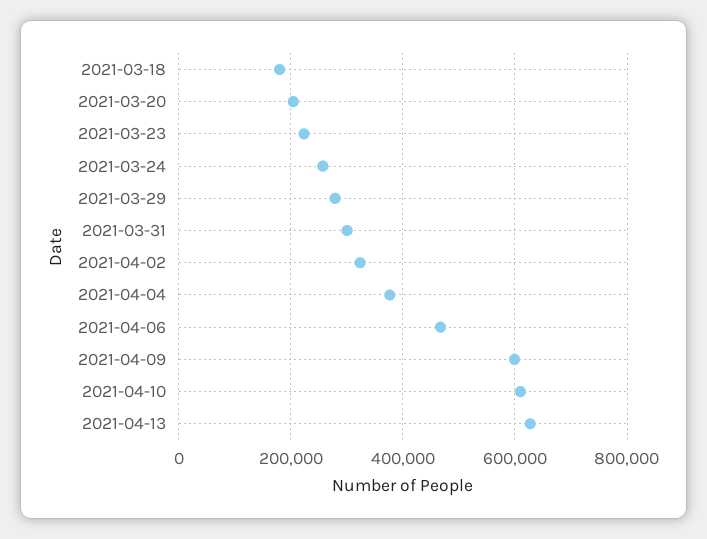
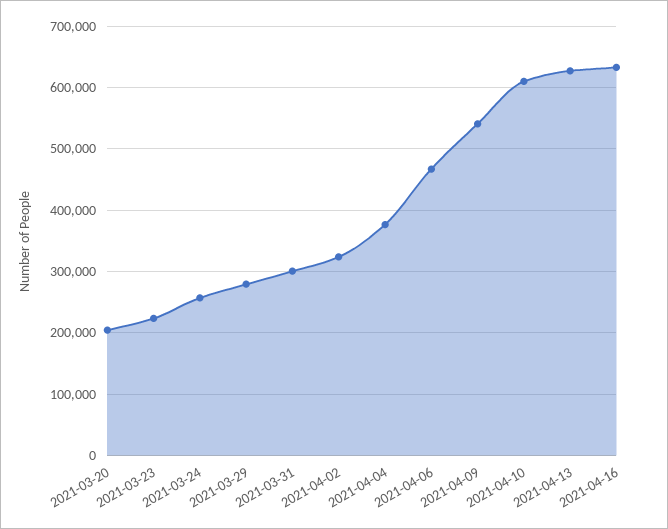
2021-03-18: 180000 -> none
2021-04-09: 600000 -> 540000
2021-04-16: none -> 630000

